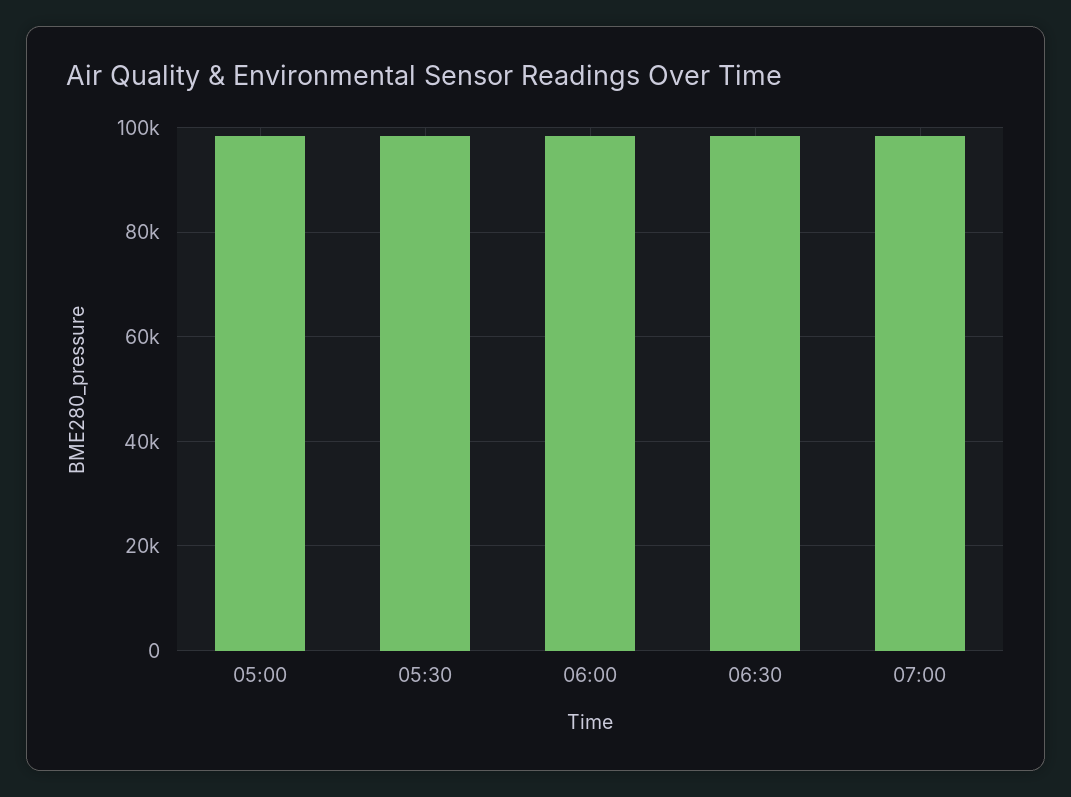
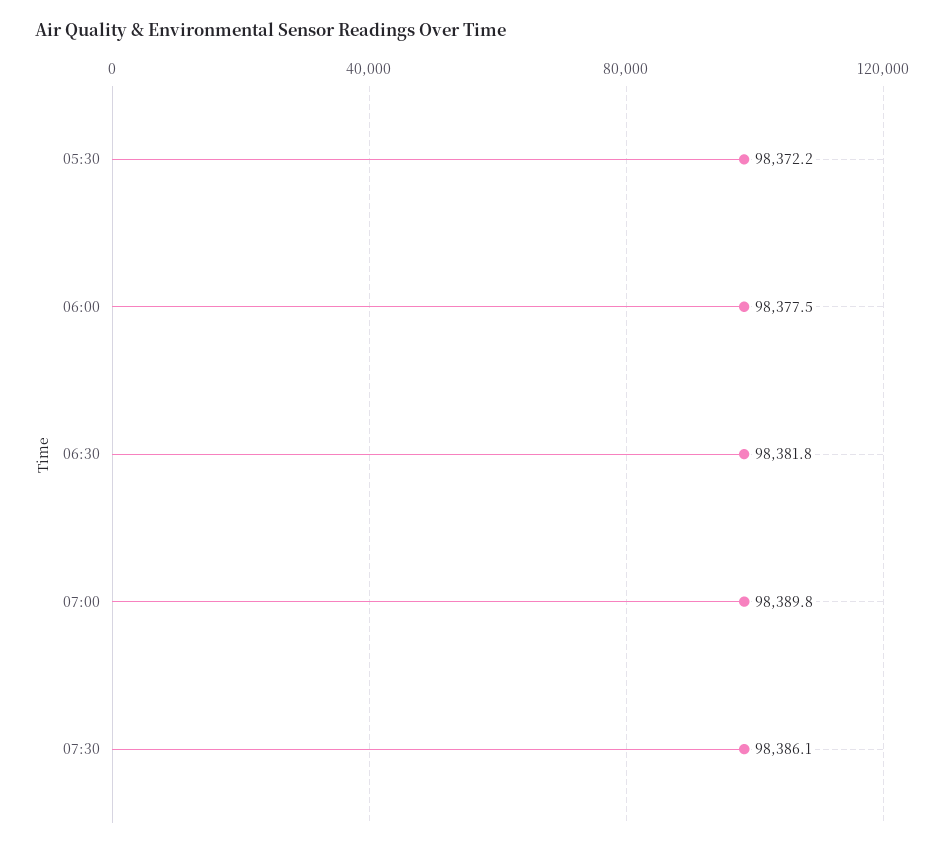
05:00: 98000 -> none
07:30: none -> 98386.1

